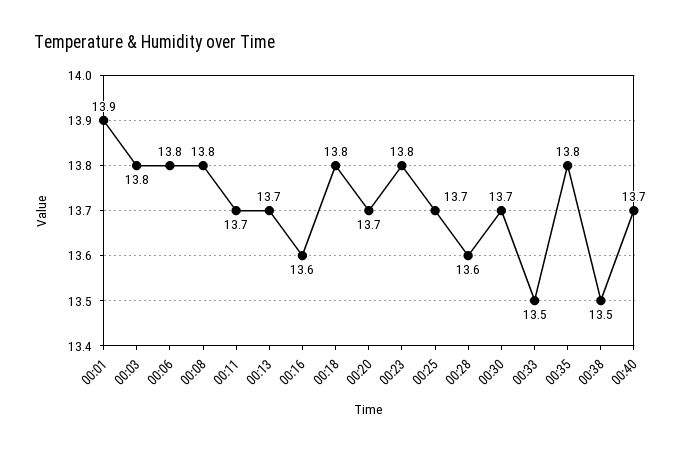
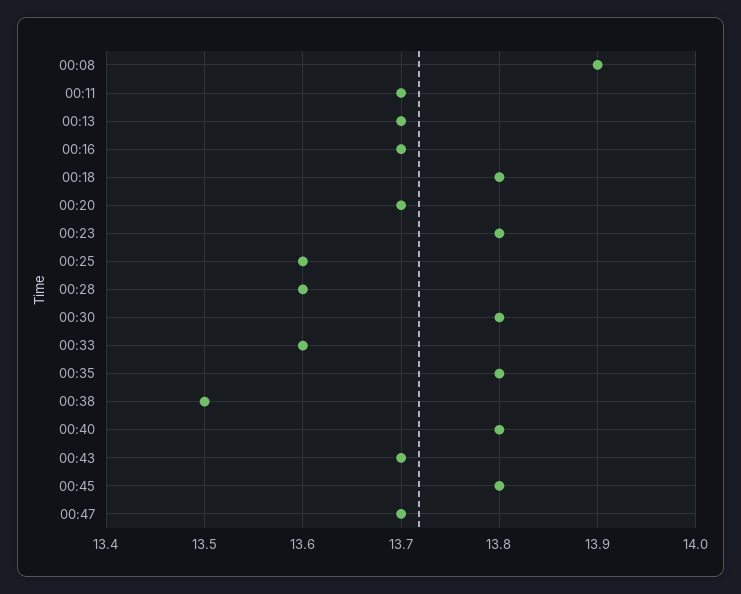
00:01: 13.9 -> none
00:03: 13.8 -> none
00:06: 13.8 -> none
00:08: 13.8 -> 13.9
00:16: 13.6 -> 13.7
00:25: 13.7 -> 13.6
00:30: 13.7 -> 13.8
00:33: 13.5 -> 13.6
00:40: 13.7 -> 13.8
00:43: none -> 13.7
00:45: none -> 13.8
00:47: none -> 13.7

